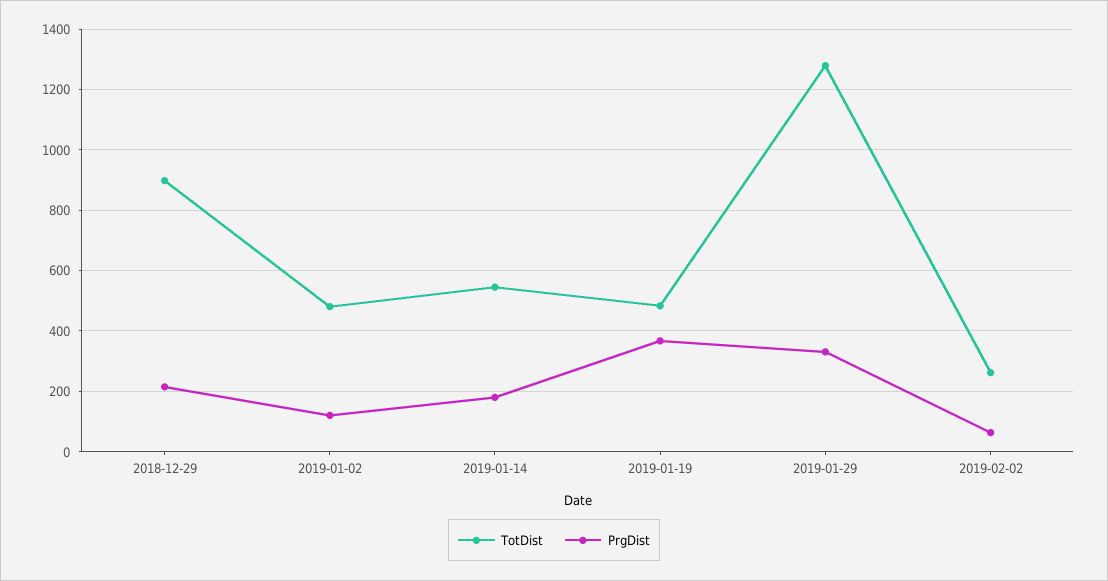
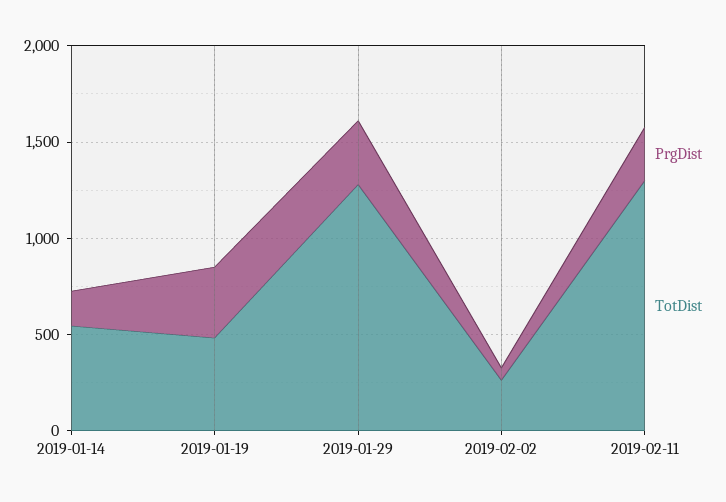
TotDist, 2018-12-29: 900 -> none
PrgDist, 2018-12-29: 220 -> none
TotDist, 2019-01-02: 480 -> none
PrgDist, 2019-01-02: 120 -> none
PrgDist, 2019-02-11: none -> 300
TotDist, 2019-02-11: none -> 1300

